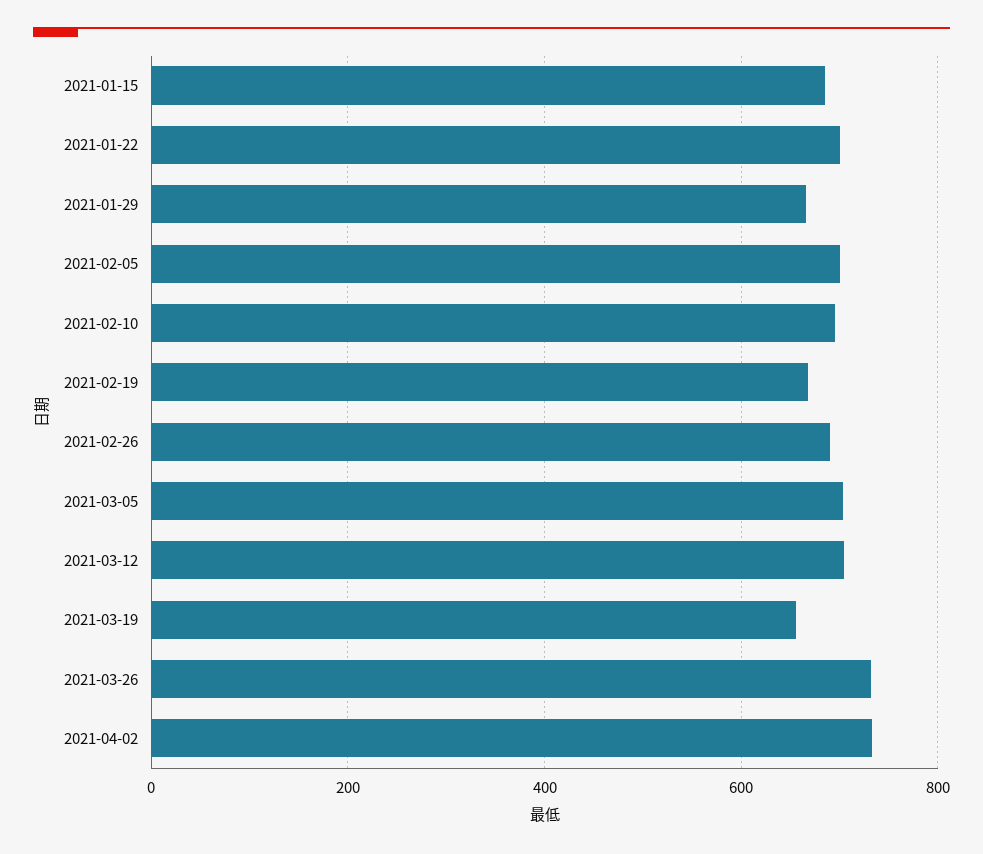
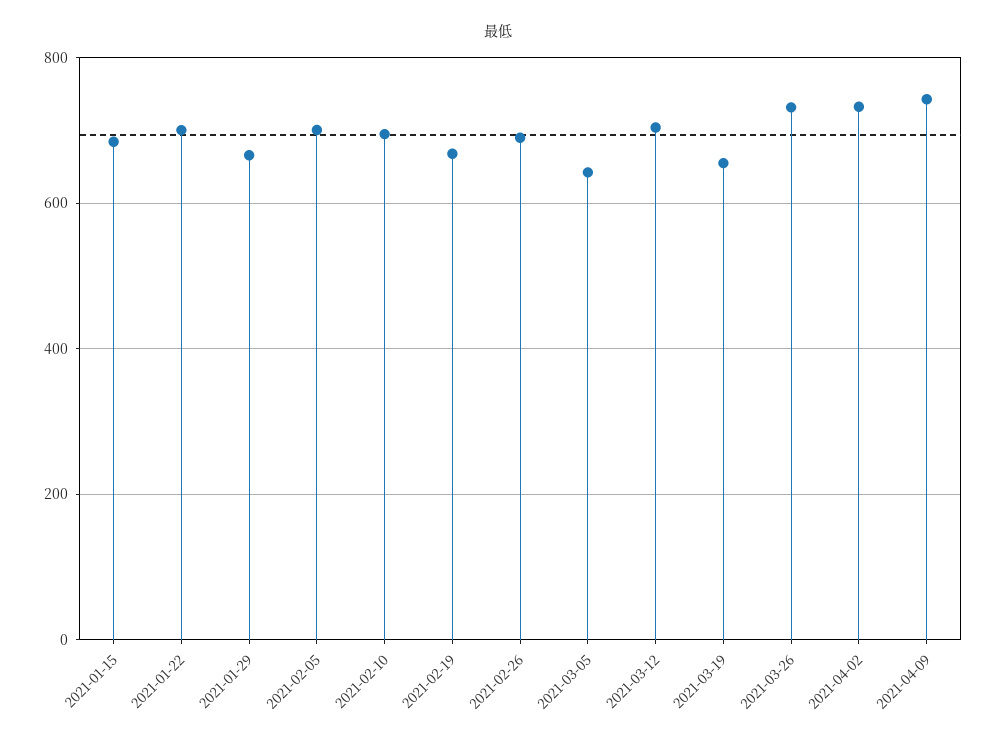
2021-03-05: 700 -> 640
2021-04-09: none -> 740

